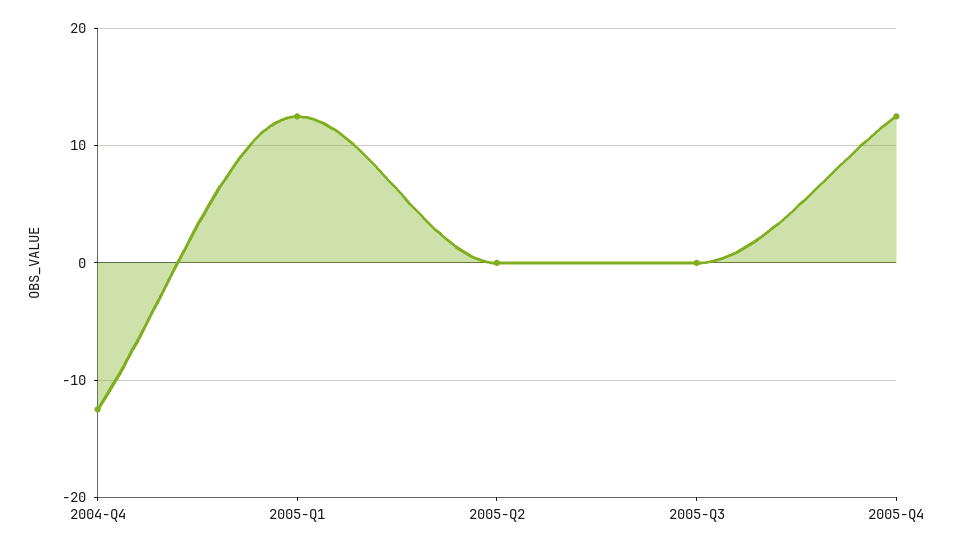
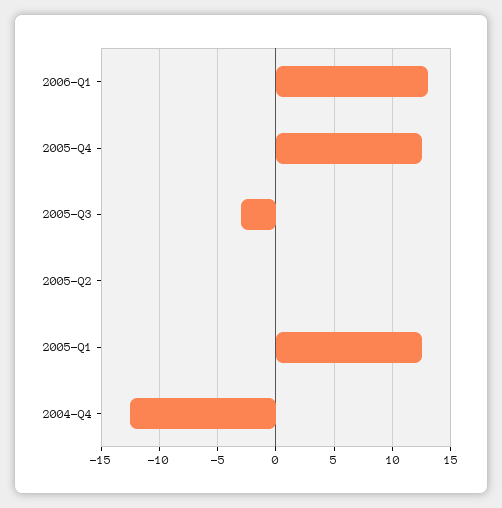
2005-Q3: 0 -> -3
2006-Q1: none -> 13

